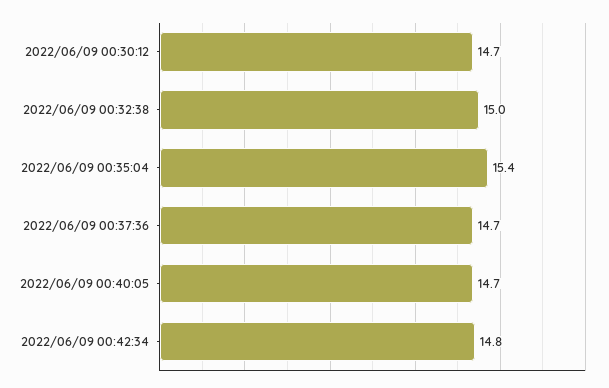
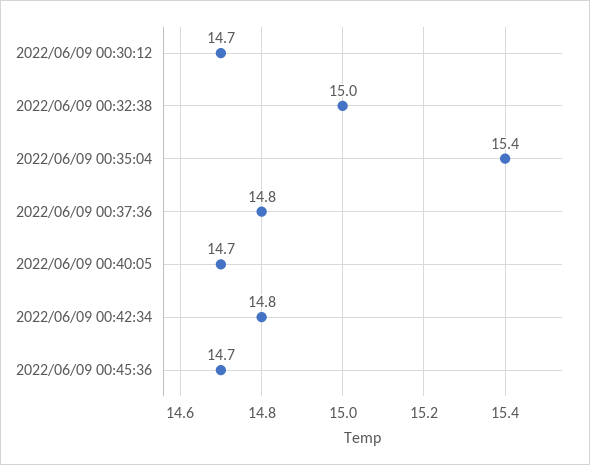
2022/06/09 00:37:36: 14.7 -> 14.8
2022/06/09 00:45:36: none -> 14.7

